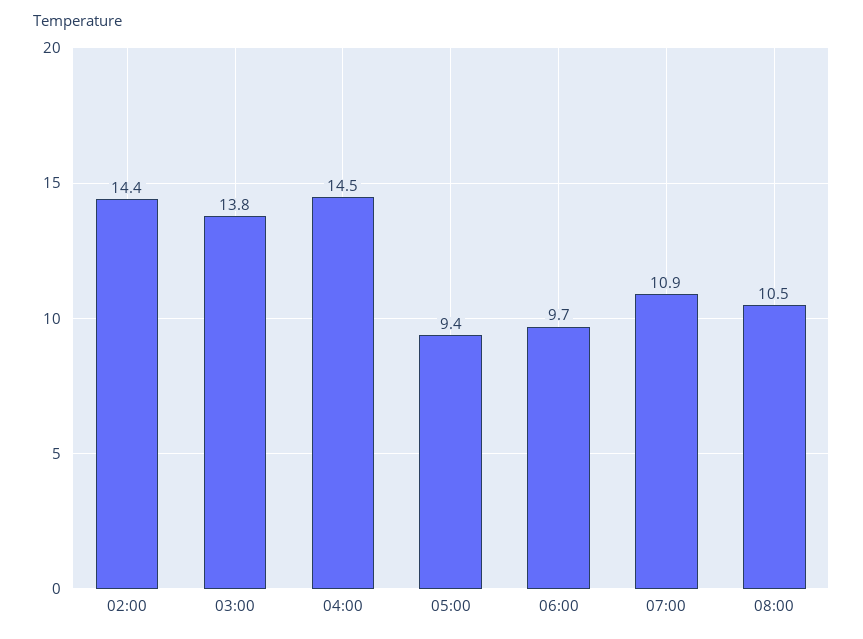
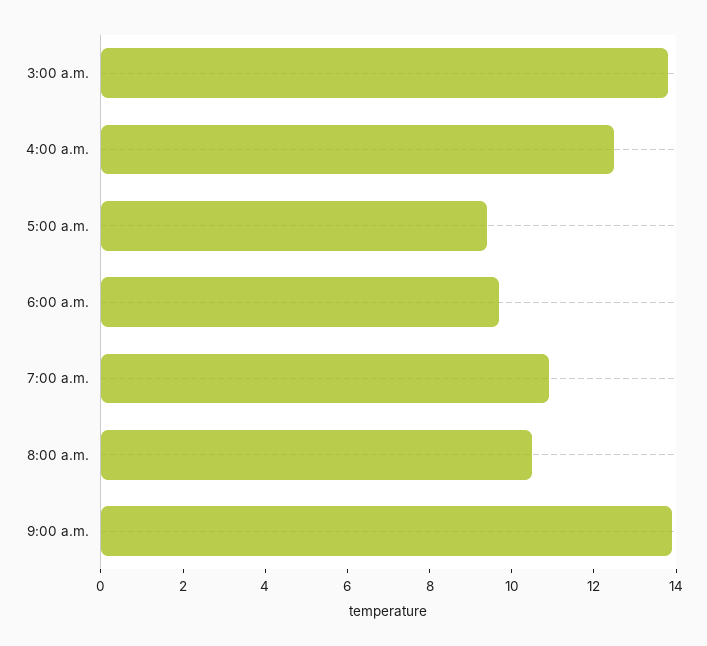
02:00: 14.4 -> none
04:00: 14.5 -> 12.5
9:00 a.m.: none -> 14

